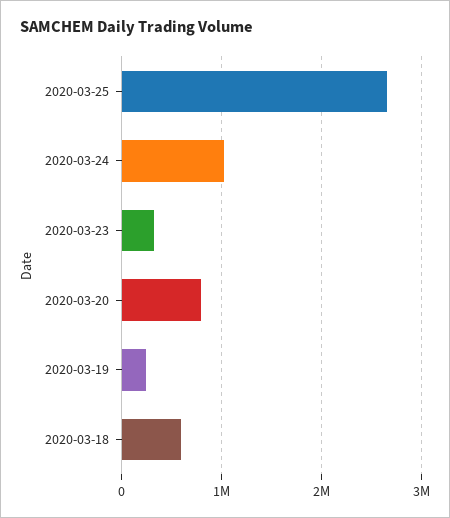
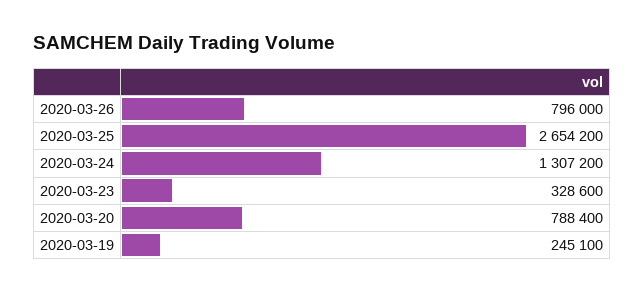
2020-03-24: 1000000 -> 1307200
2020-03-18: 600000 -> none
2020-03-26: none -> 796000

